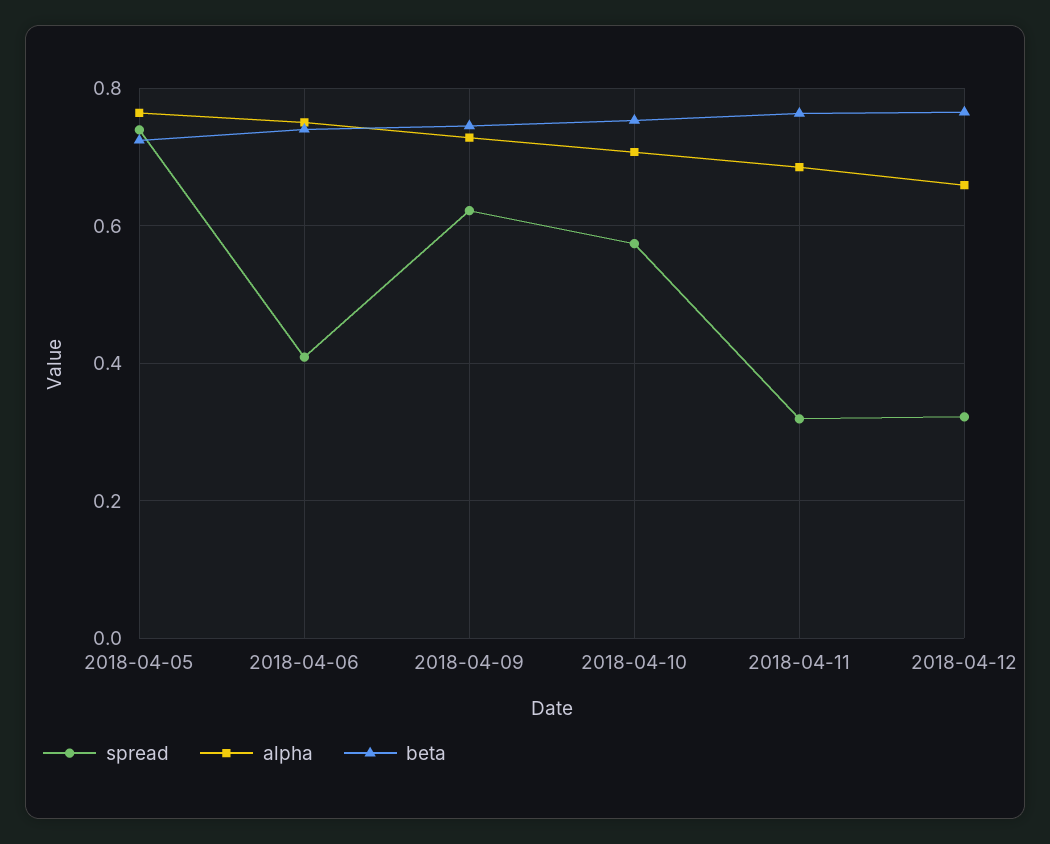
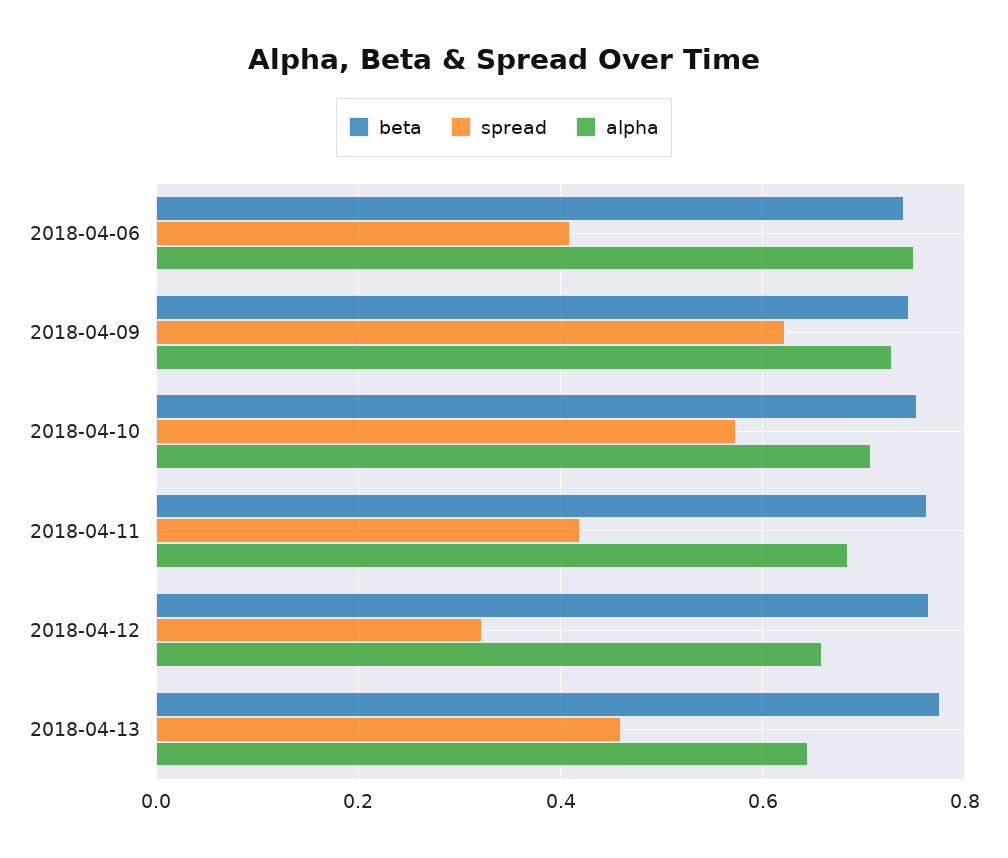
spread, 2018-04-05: 0.74 -> none
alpha, 2018-04-05: 0.76 -> none
beta, 2018-04-05: 0.72 -> none
spread, 2018-04-11: 0.32 -> 0.42
beta, 2018-04-13: none -> 0.78
spread, 2018-04-13: none -> 0.46
alpha, 2018-04-13: none -> 0.64

